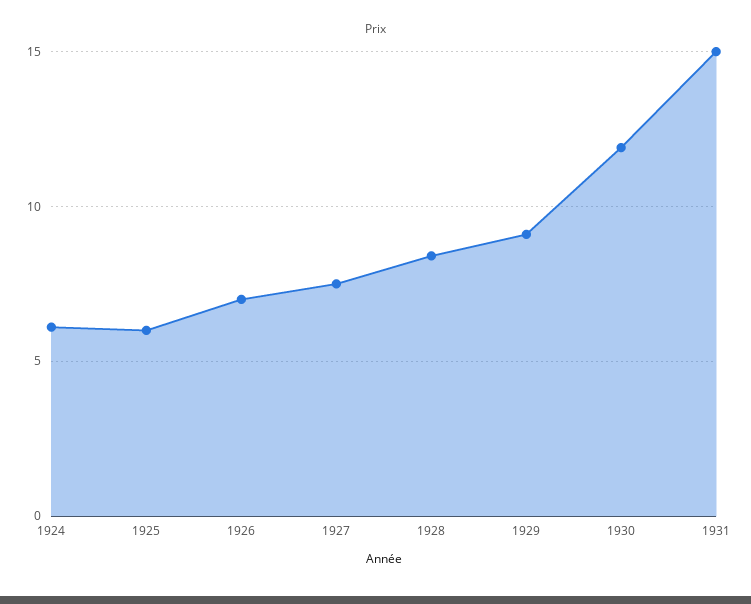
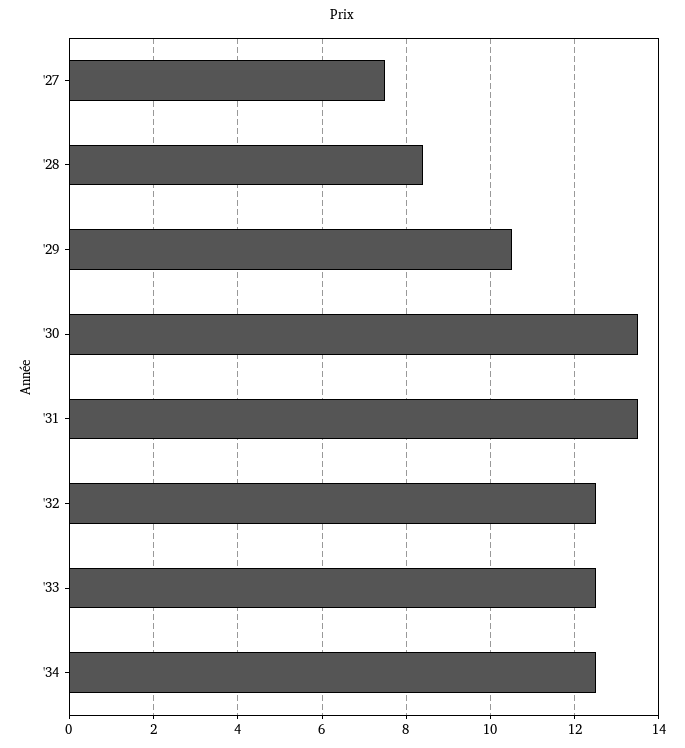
1924: 6 -> none
1925: 6 -> none
1926: 7 -> none
1929: 9 -> 10.5
1930: 12 -> 13.5
1931: 15 -> 13.5
'32: none -> 12.5
'33: none -> 12.5
'34: none -> 12.5

